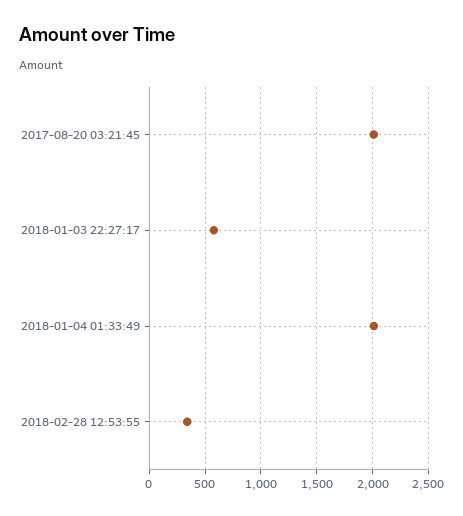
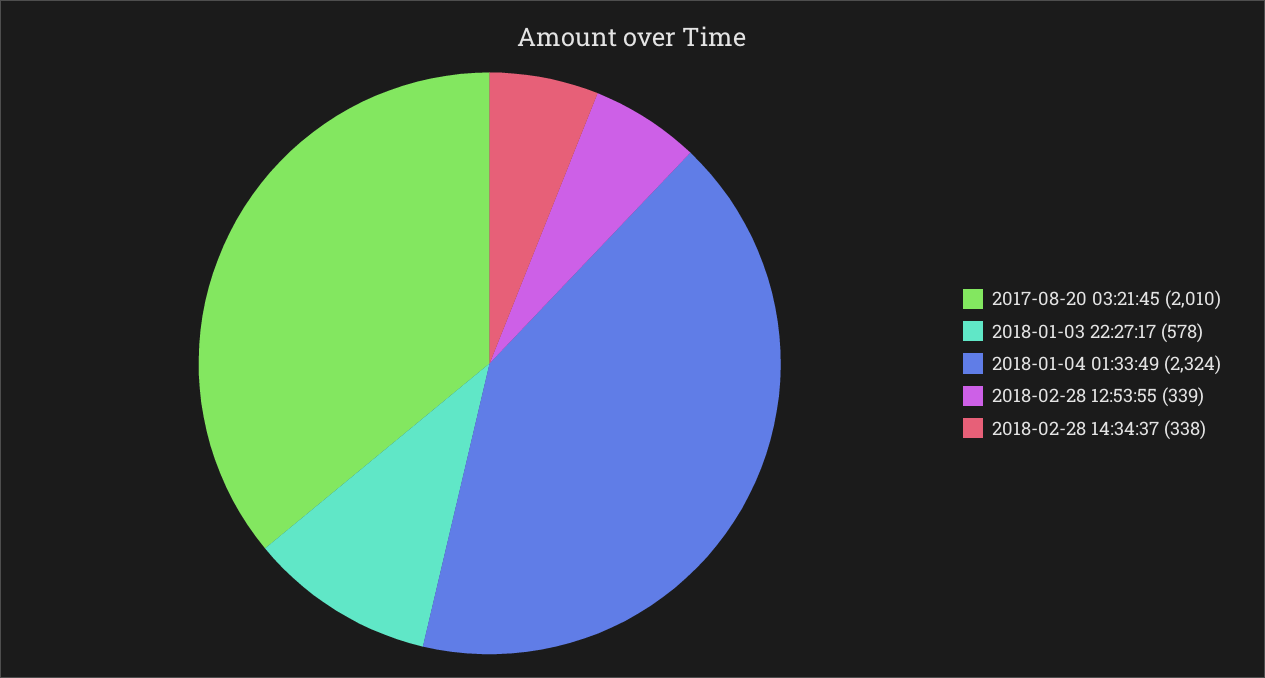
2018-01-04 01:33:49: 2000 -> 2324
2018-02-28 14:34:37: none -> 338

